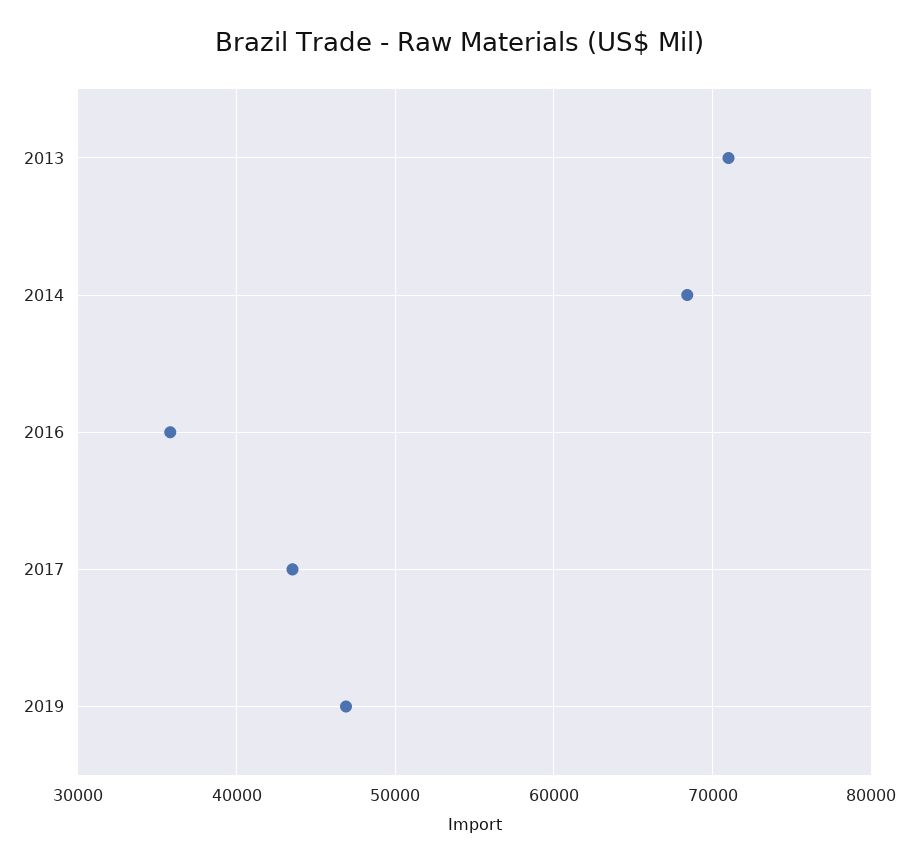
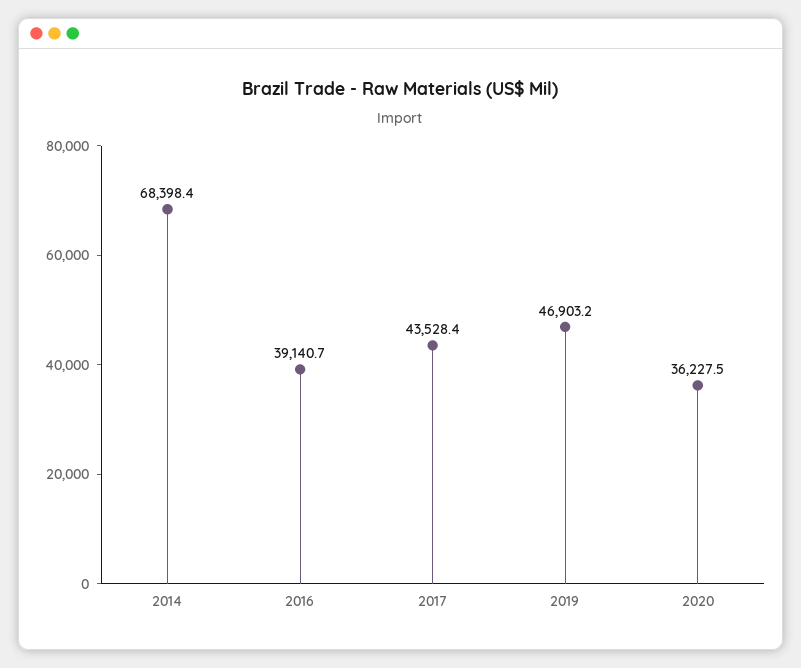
2013: 71000 -> none
2016: 36000 -> 39140.7
2020: none -> 36227.5

